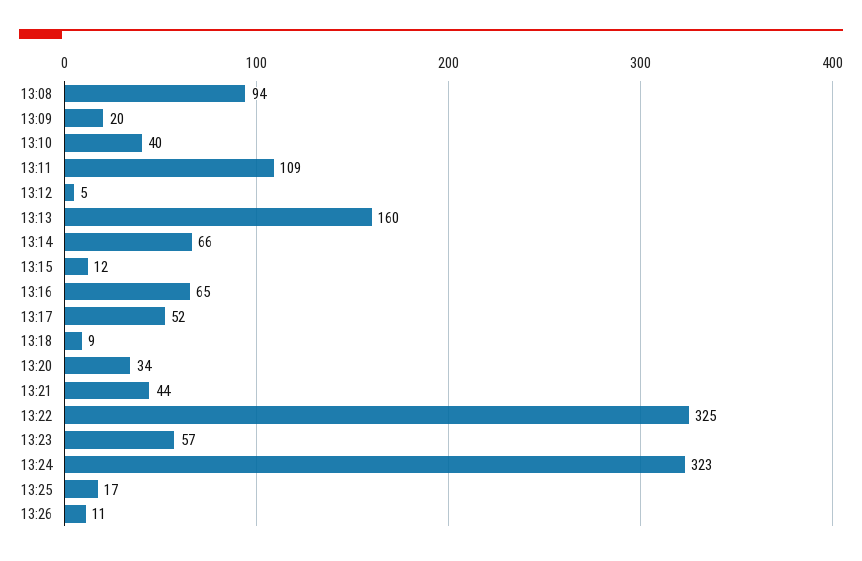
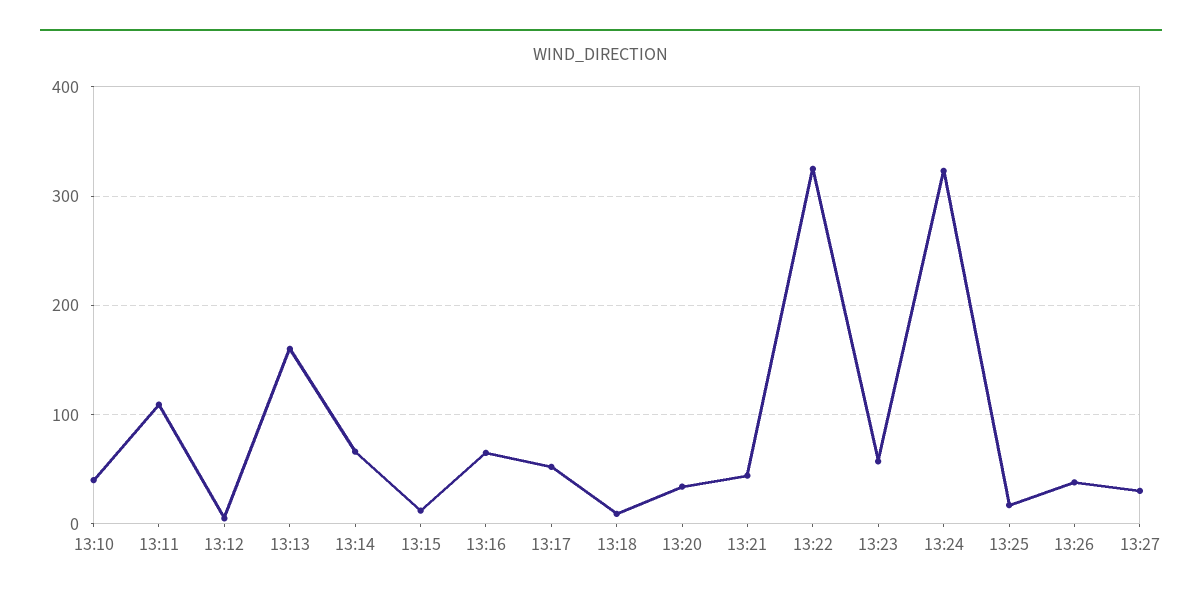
13:08: 94 -> none
13:09: 20 -> none
13:26: 11 -> 40
13:27: none -> 30

